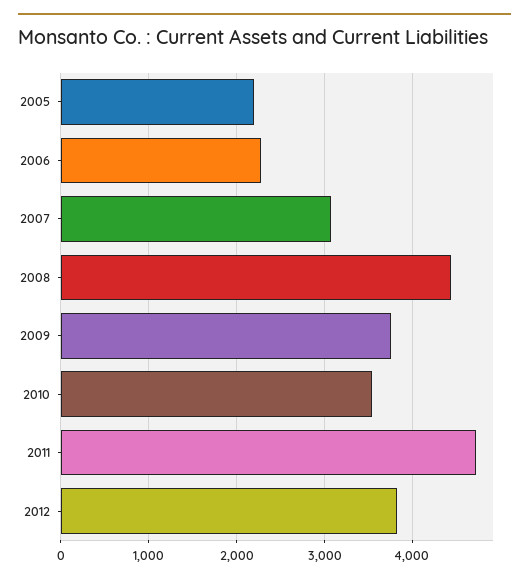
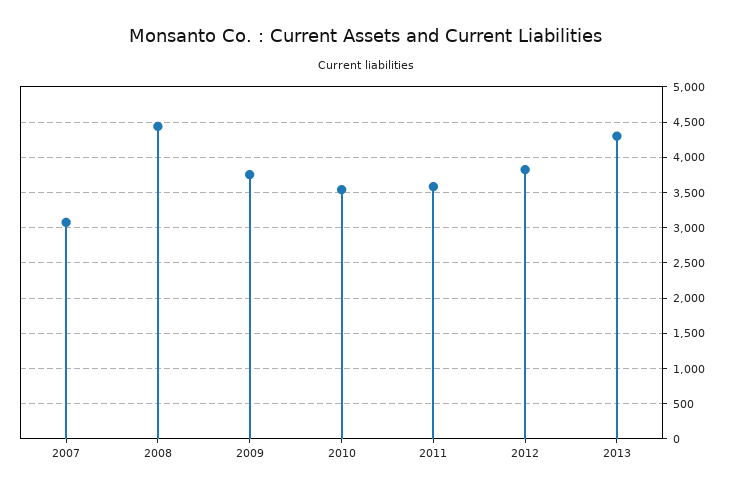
2005: 2200 -> none
2006: 2300 -> none
2011: 4700 -> 3600
2013: none -> 4300

